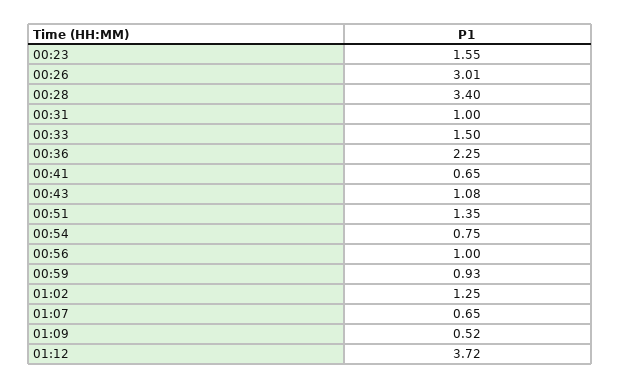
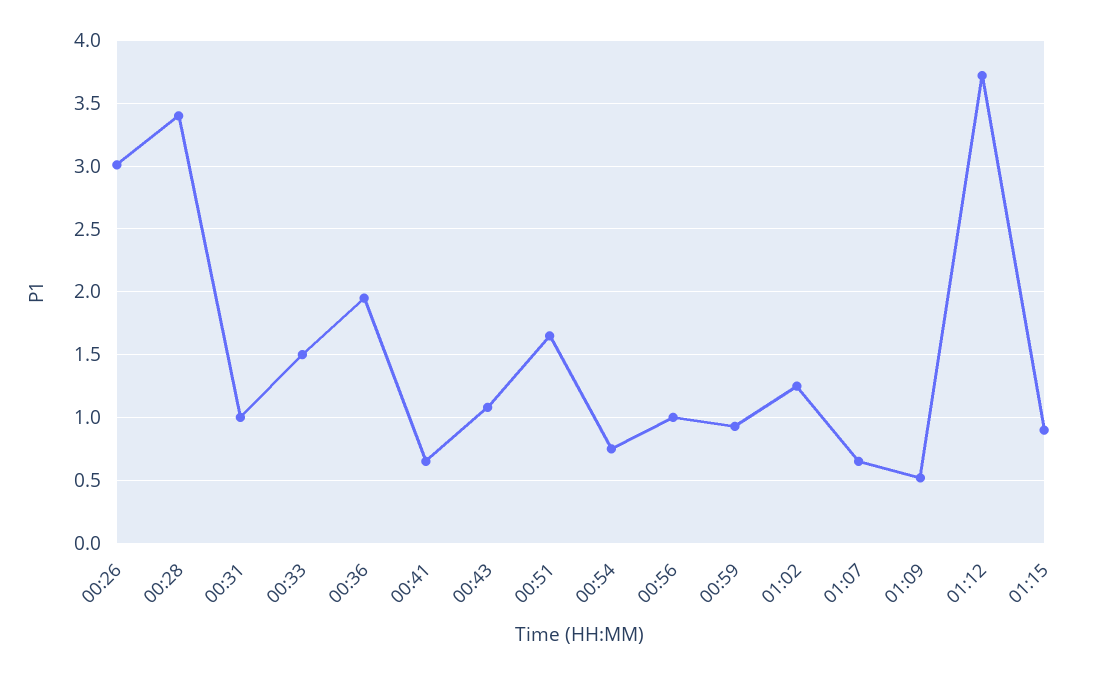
00:23: 1.55 -> none
00:36: 2.25 -> 1.95
00:51: 1.35 -> 1.65
01:15: none -> 0.9

